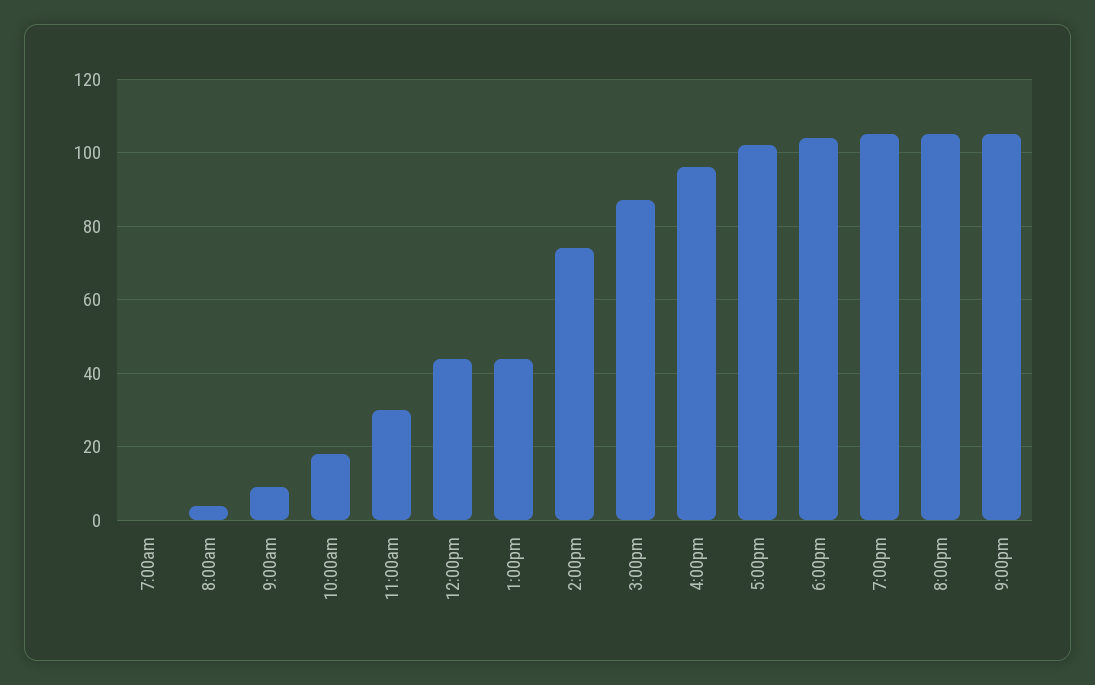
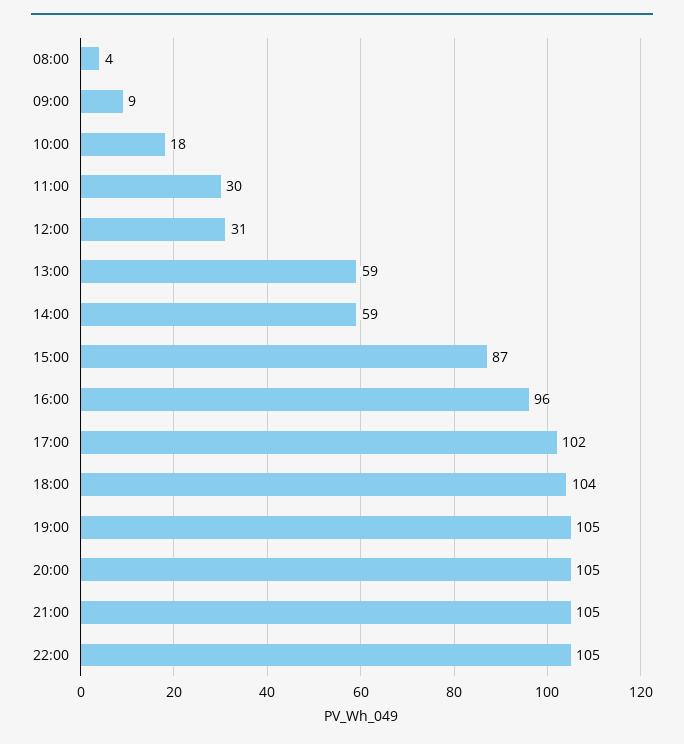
7:00am: 0 -> none
12:00pm: 45 -> 31
1:00pm: 45 -> 59
2:00pm: 75 -> 59
22:00: none -> 105

